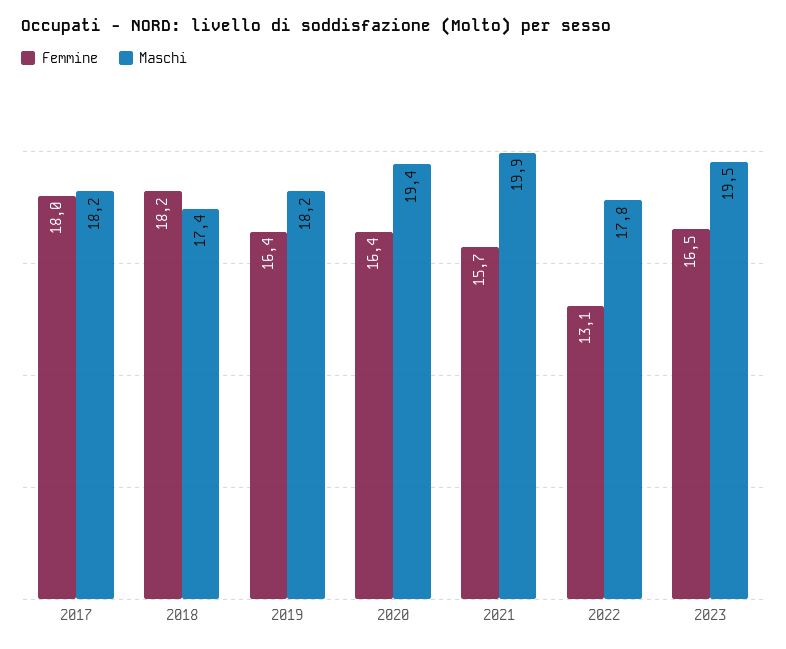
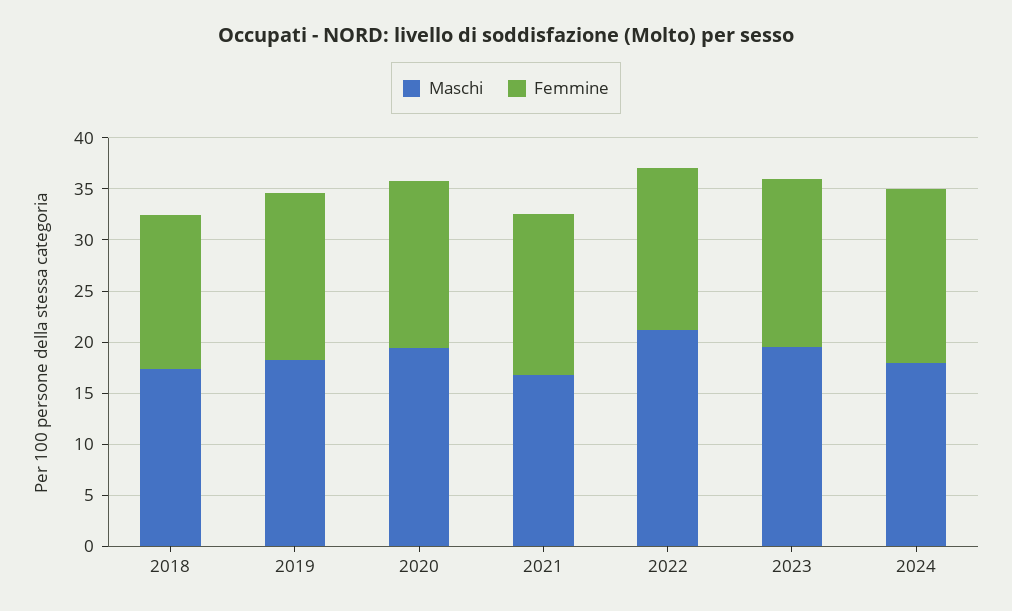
Femmine, 2017: 18 -> none
Maschi, 2017: 18.2 -> none
Femmine, 2018: 18.2 -> 15
Maschi, 2021: 19.9 -> 17
Femmine, 2022: 13.1 -> 16
Maschi, 2022: 17.8 -> 21
Maschi, 2024: none -> 18
Femmine, 2024: none -> 17

